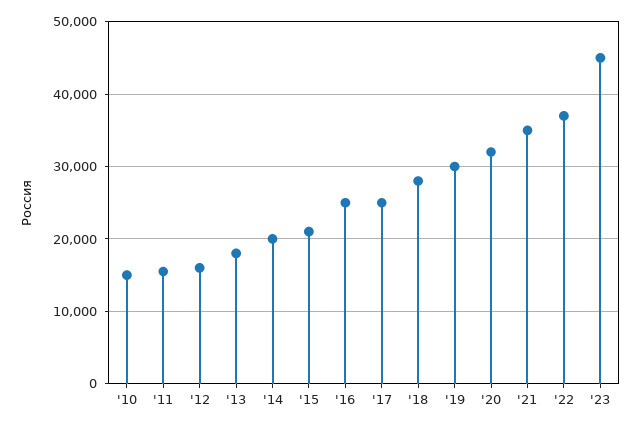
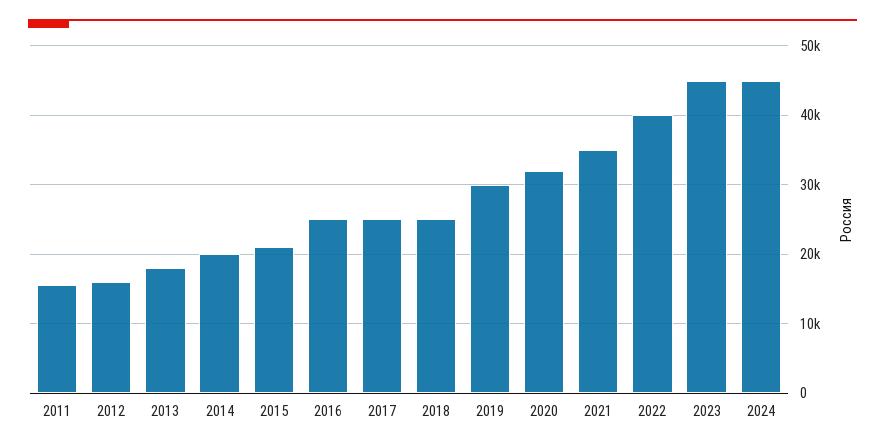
'10: 15000 -> none
'18: 28000 -> 25000
'22: 37000 -> 40000
2024: none -> 45000

